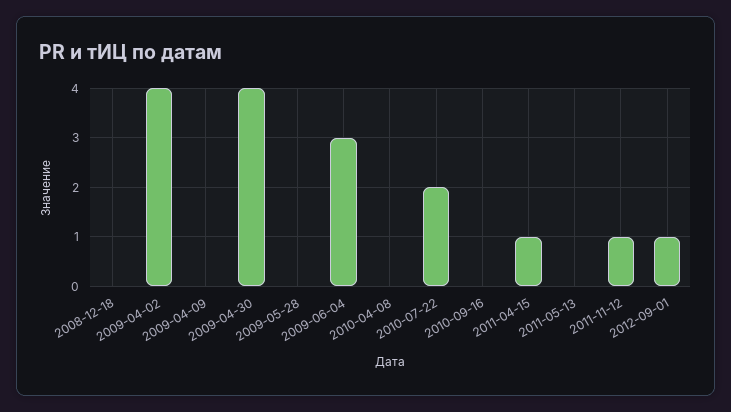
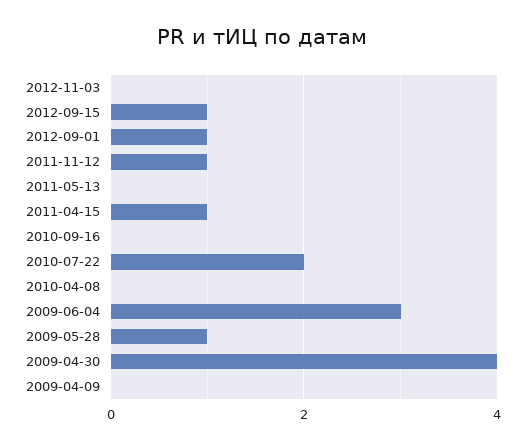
2008-12-18: 0 -> none
2009-04-02: 4 -> none
2009-05-28: 0 -> 1
2012-11-03: none -> 0
2012-09-15: none -> 1

